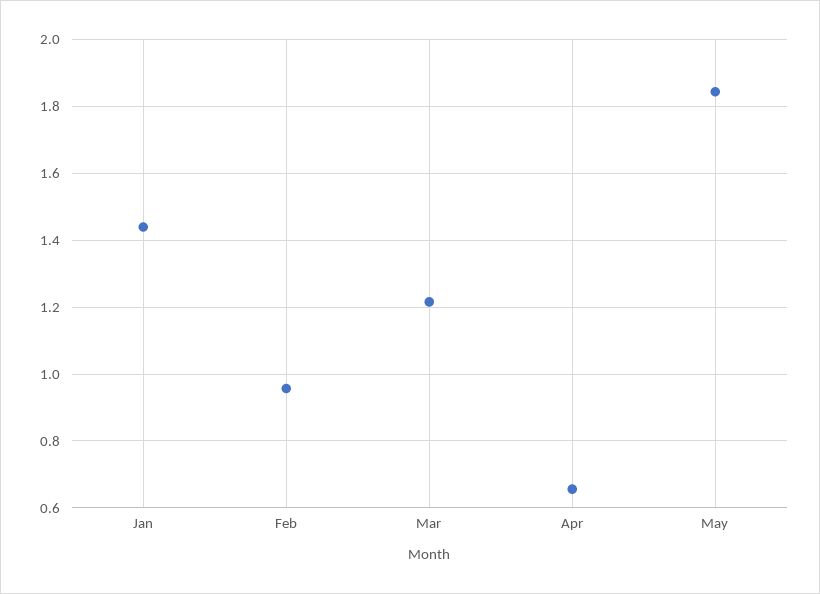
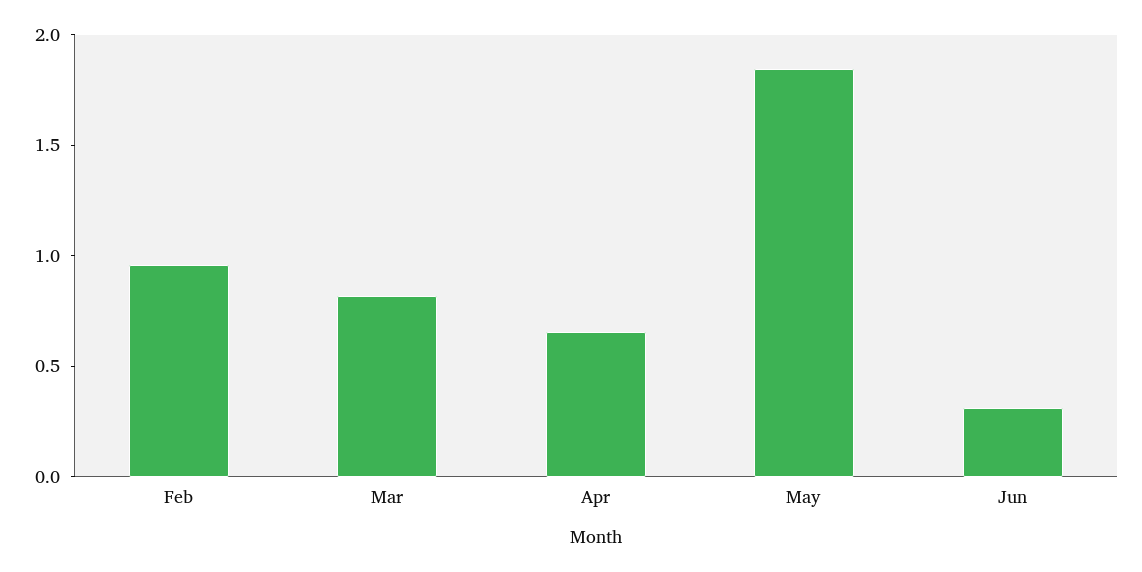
Jan: 1.44 -> none
Mar: 1.22 -> 0.8
Jun: none -> 0.3

